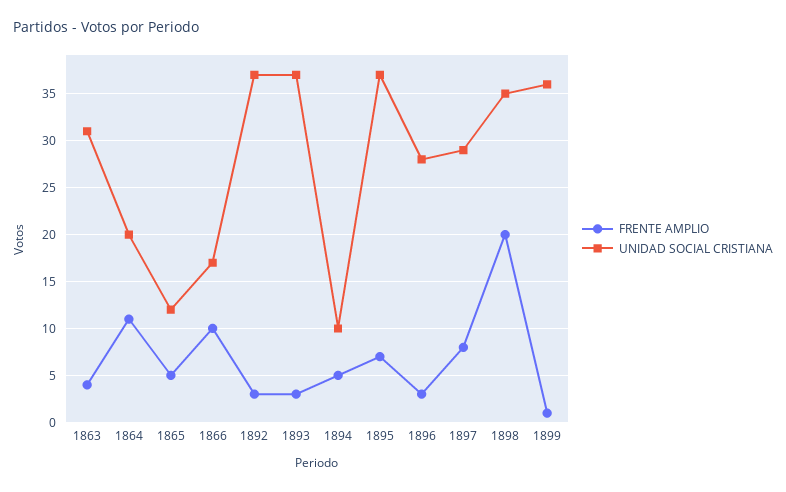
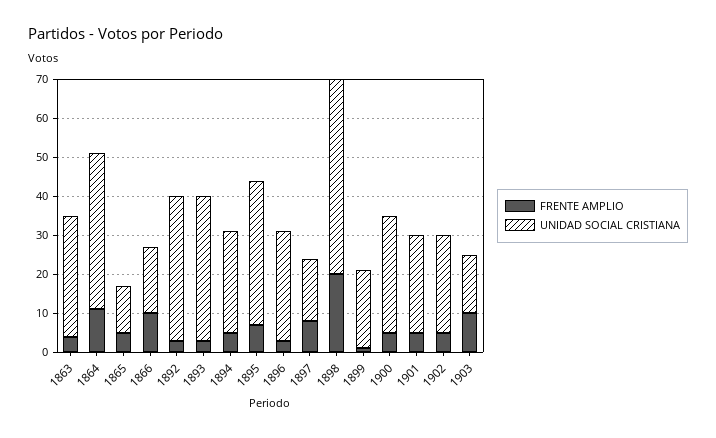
UNIDAD SOCIAL CRISTIANA, 1864: 20 -> 40
UNIDAD SOCIAL CRISTIANA, 1894: 10 -> 25
UNIDAD SOCIAL CRISTIANA, 1897: 29 -> 15
UNIDAD SOCIAL CRISTIANA, 1898: 35 -> 50
UNIDAD SOCIAL CRISTIANA, 1899: 36 -> 20
FRENTE AMPLIO, 1900: none -> 5
UNIDAD SOCIAL CRISTIANA, 1900: none -> 30
FRENTE AMPLIO, 1901: none -> 5
UNIDAD SOCIAL CRISTIANA, 1901: none -> 25
FRENTE AMPLIO, 1902: none -> 5
UNIDAD SOCIAL CRISTIANA, 1902: none -> 25
FRENTE AMPLIO, 1903: none -> 10
UNIDAD SOCIAL CRISTIANA, 1903: none -> 15

